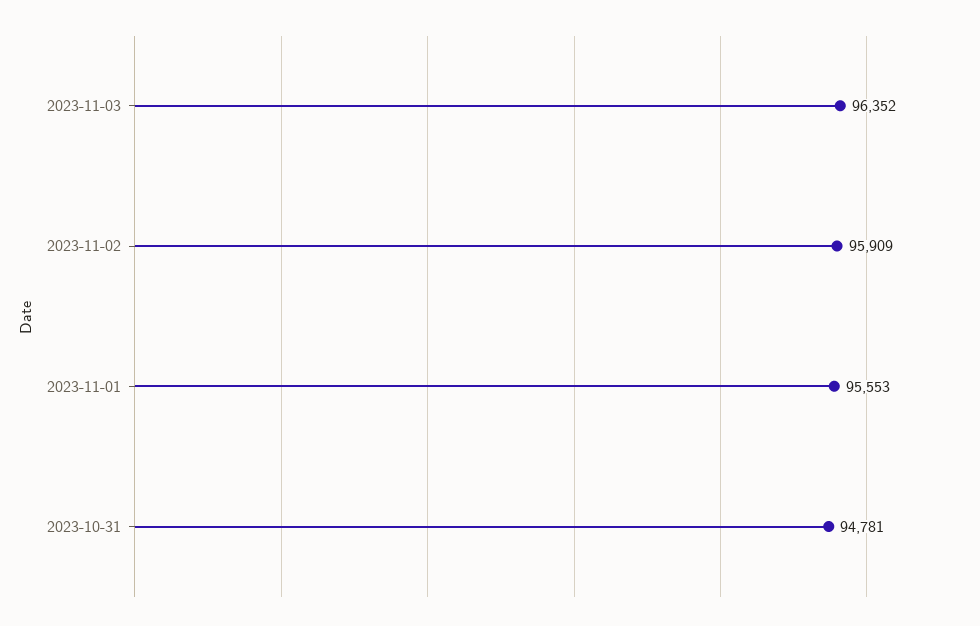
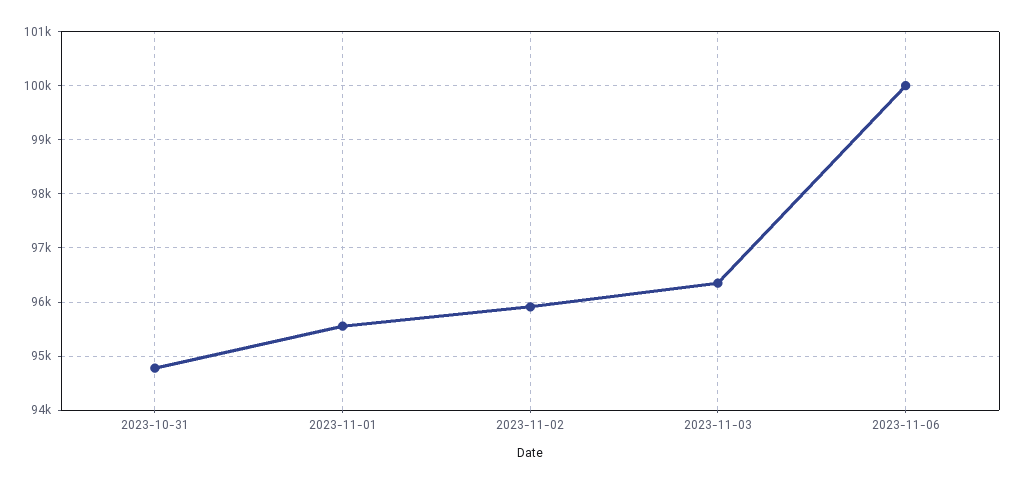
2023-11-06: none -> 100000

